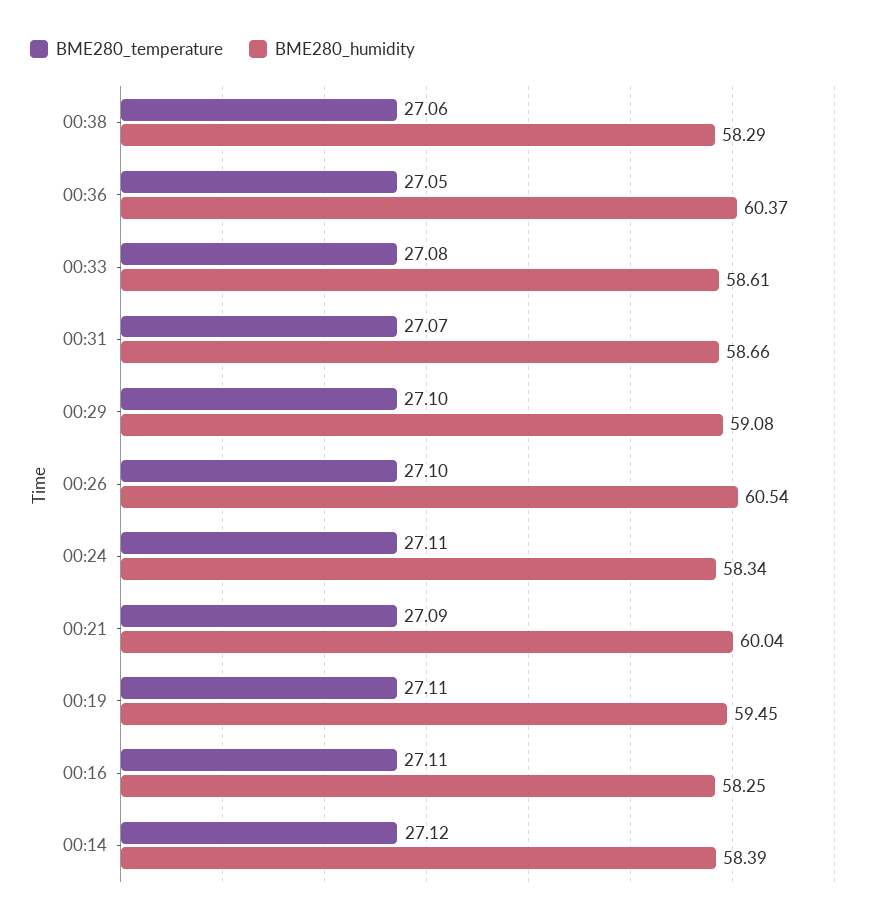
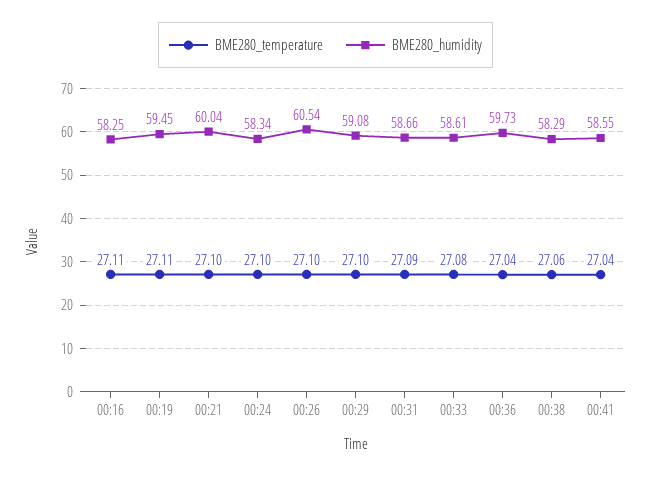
BME280_temperature, 00:36: 27.05 -> 27.04
BME280_humidity, 00:36: 60.37 -> 59.73
BME280_temperature, 00:31: 27.07 -> 27.09
BME280_temperature, 00:24: 27.11 -> 27.1
BME280_temperature, 00:21: 27.09 -> 27.1
BME280_temperature, 00:14: 27.12 -> none
BME280_humidity, 00:14: 58.39 -> none
BME280_temperature, 00:41: none -> 27.04
BME280_humidity, 00:41: none -> 58.55

